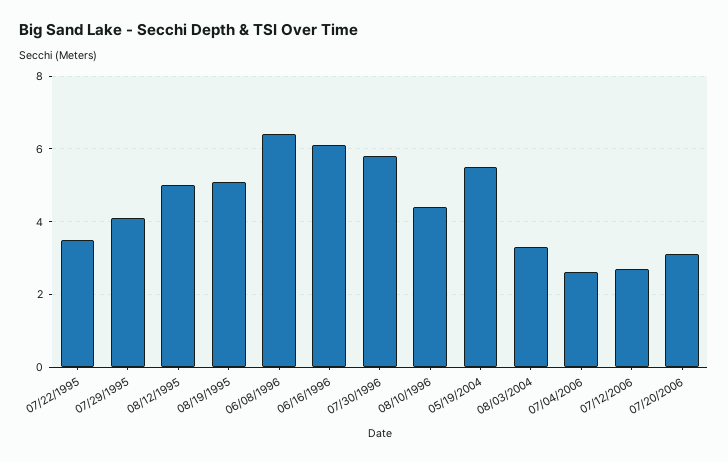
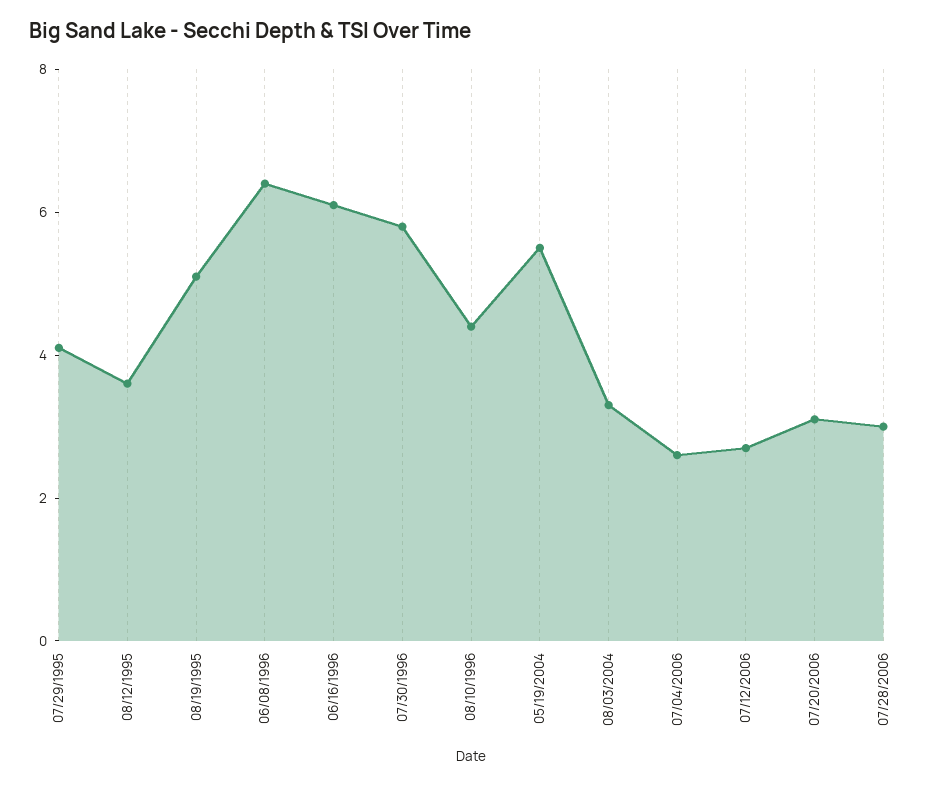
07/22/1995: 3.5 -> none
08/12/1995: 5 -> 3.5
07/28/2006: none -> 3

